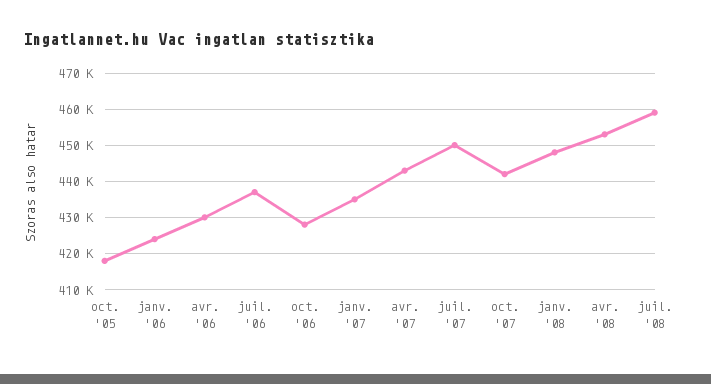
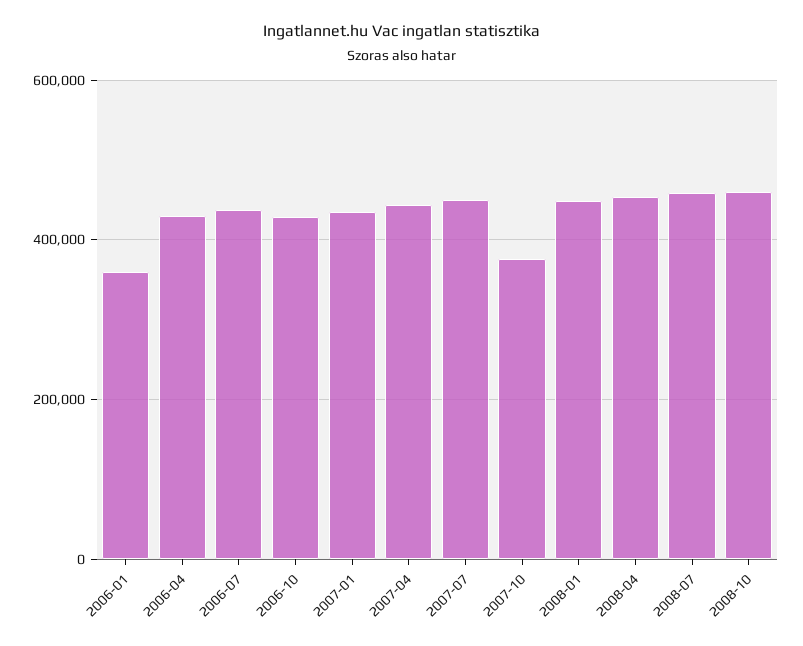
oct. '05: 418000 -> none
janv. '06: 424000 -> 360000
oct. '07: 442000 -> 380000
2008-10: none -> 460000

